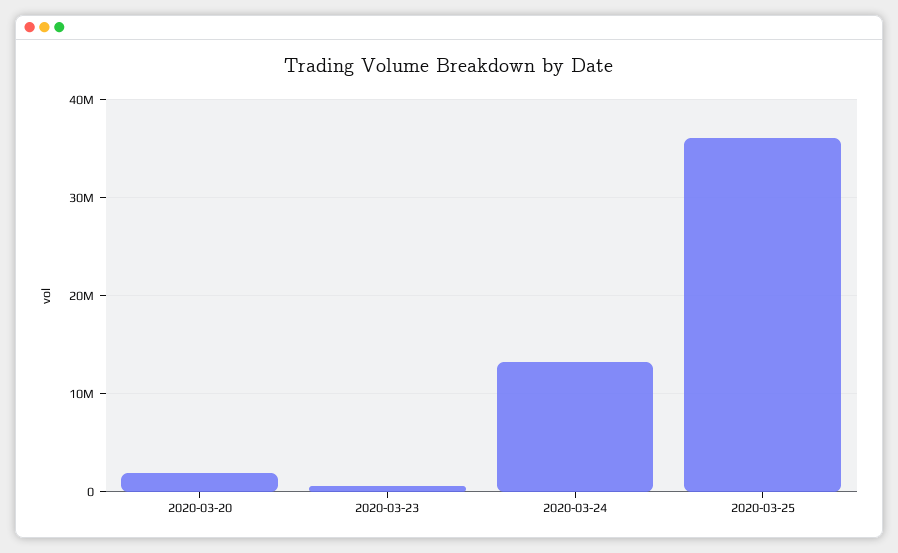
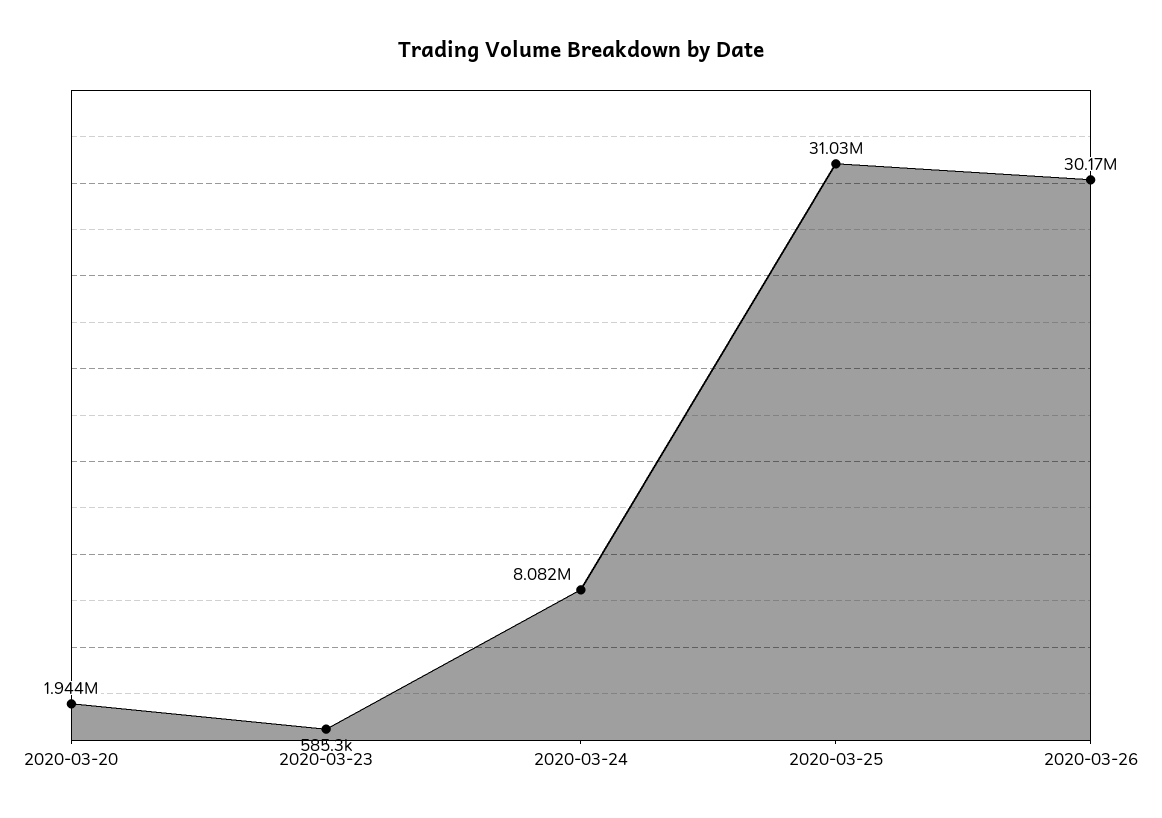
2020-03-24: 13000000 -> 8082000
2020-03-25: 36000000 -> 31030000
2020-03-26: none -> 30170000

